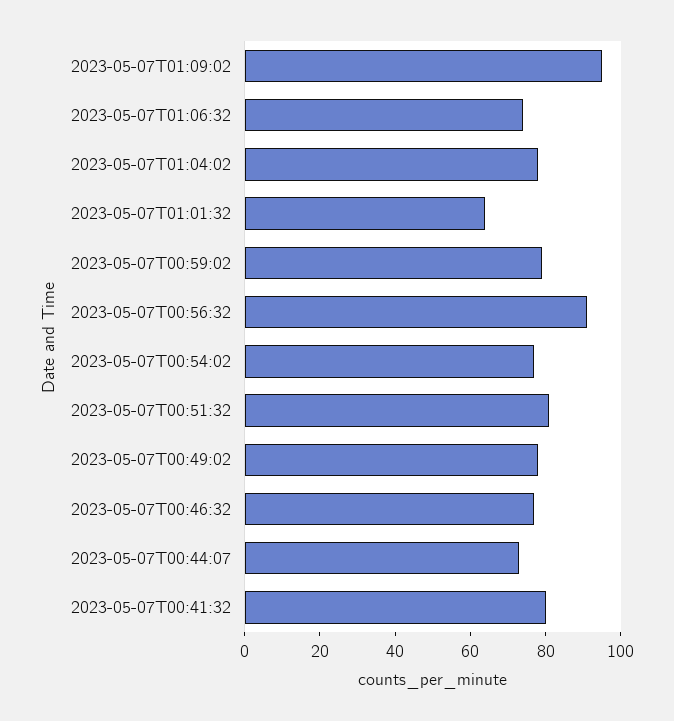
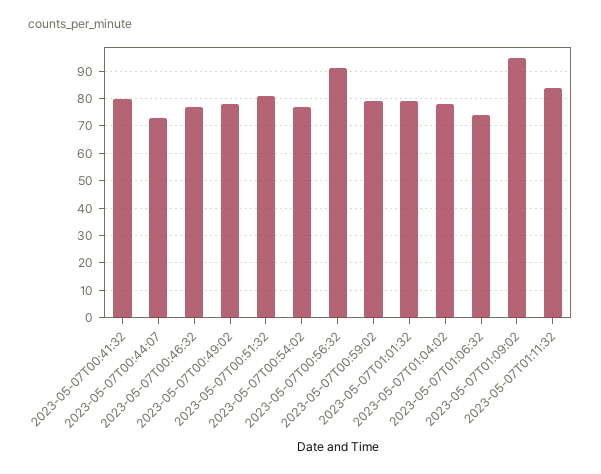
2023-05-07T01:01:32: 65 -> 80
2023-05-07T01:11:32: none -> 85

